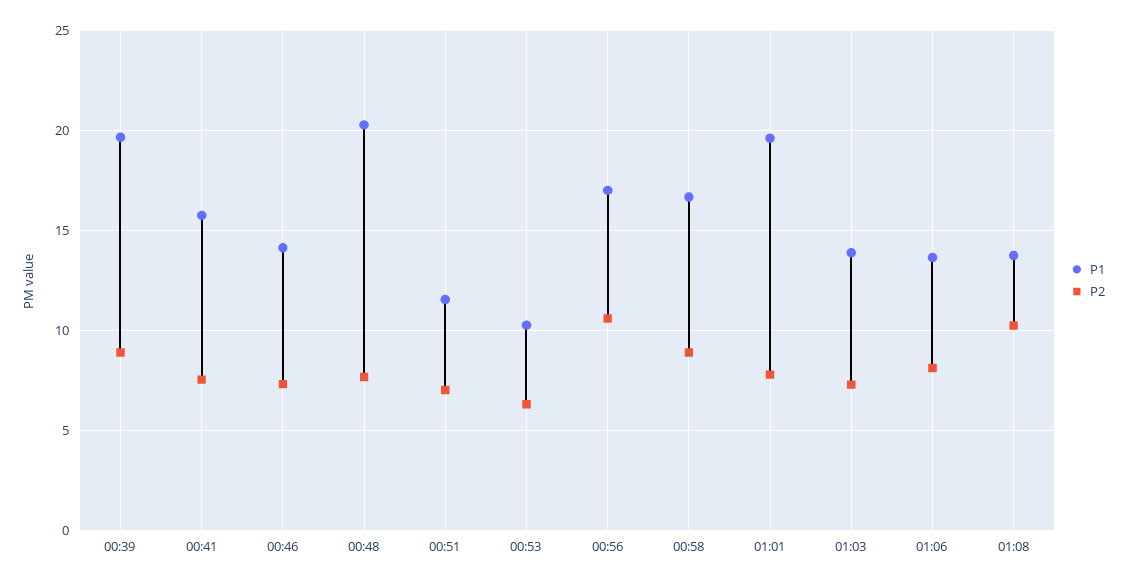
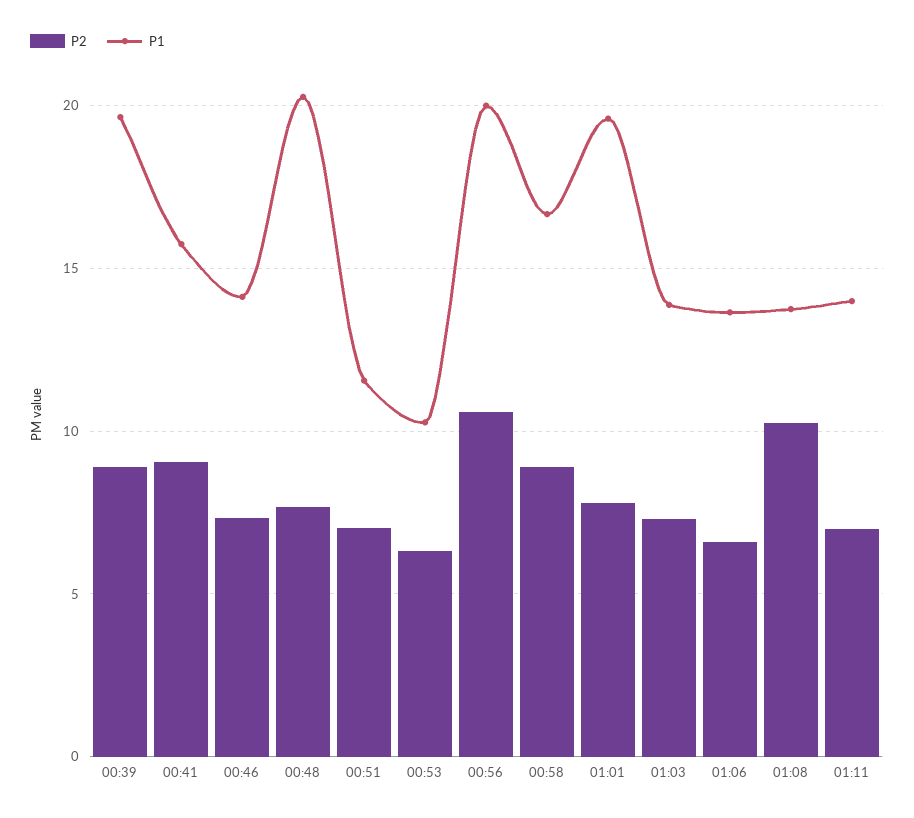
P2, 00:41: 7.5 -> 9
P1, 00:56: 17 -> 20
P2, 01:06: 8 -> 6.5
P2, 01:11: none -> 7
P1, 01:11: none -> 14

